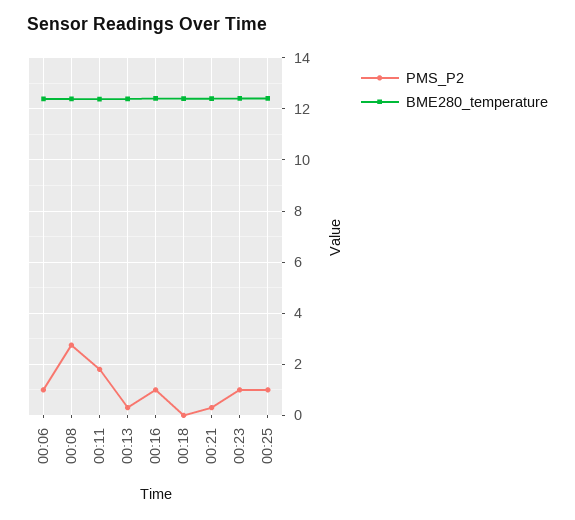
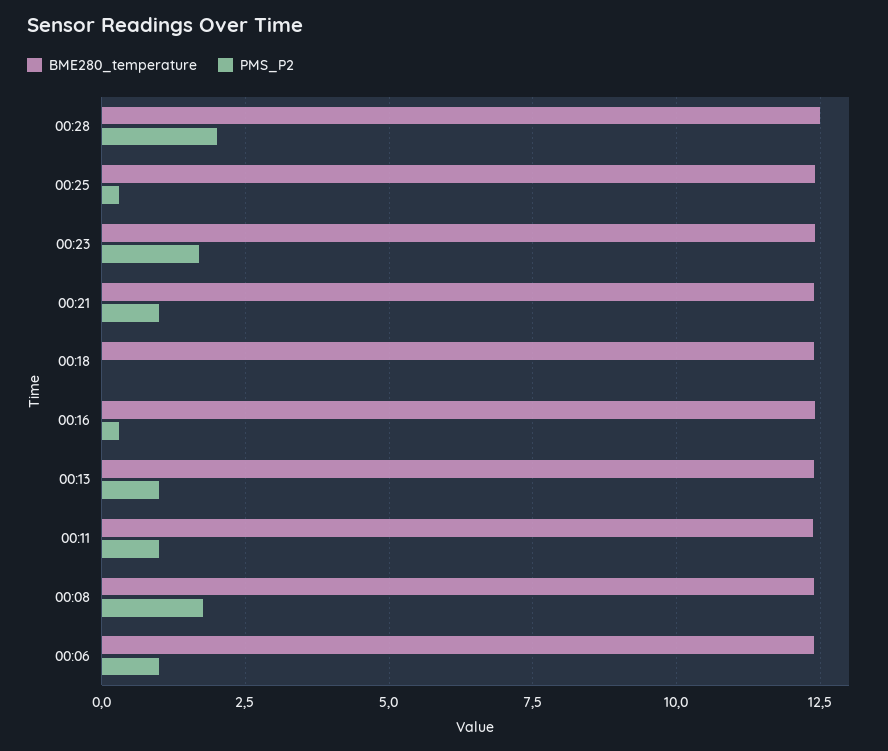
PMS_P2, 00:08: 2.75 -> 1.75
PMS_P2, 00:11: 1.75 -> 1
PMS_P2, 00:13: 0.25 -> 1
PMS_P2, 00:16: 1 -> 0.25
PMS_P2, 00:21: 0.25 -> 1
PMS_P2, 00:23: 1 -> 1.75
PMS_P2, 00:25: 1 -> 0.25
BME280_temperature, 00:28: none -> 12.5
PMS_P2, 00:28: none -> 2

